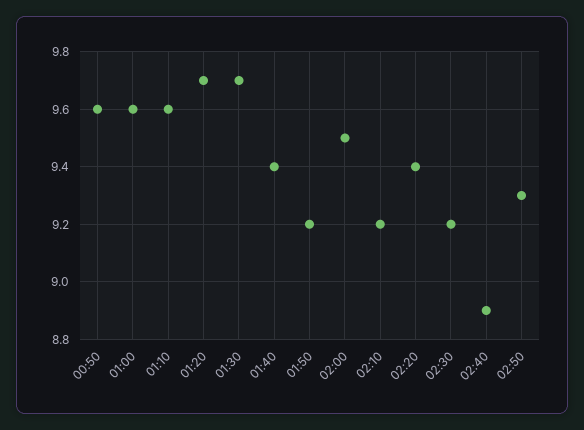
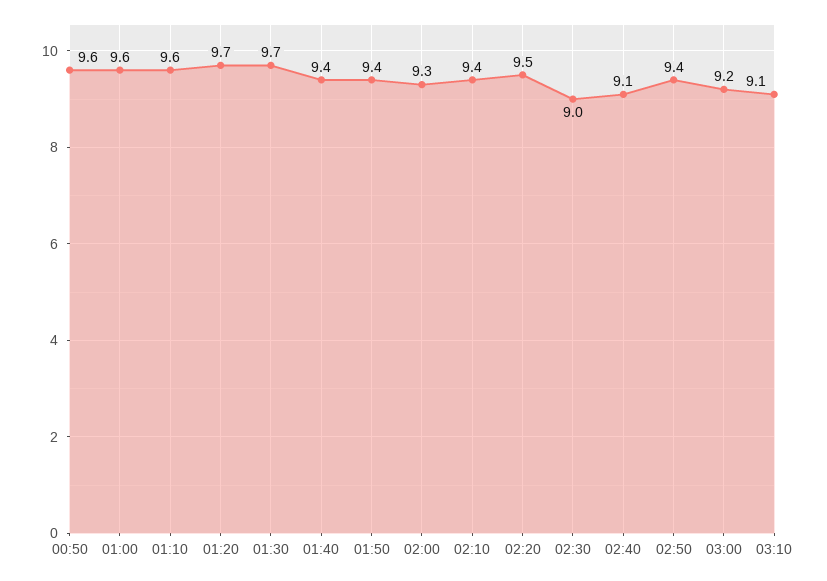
01:50: 9.2 -> 9.4
02:00: 9.5 -> 9.3
02:10: 9.2 -> 9.4
02:20: 9.4 -> 9.5
02:30: 9.2 -> 9
02:40: 8.9 -> 9.1
02:50: 9.3 -> 9.4
03:00: none -> 9.2
03:10: none -> 9.1

